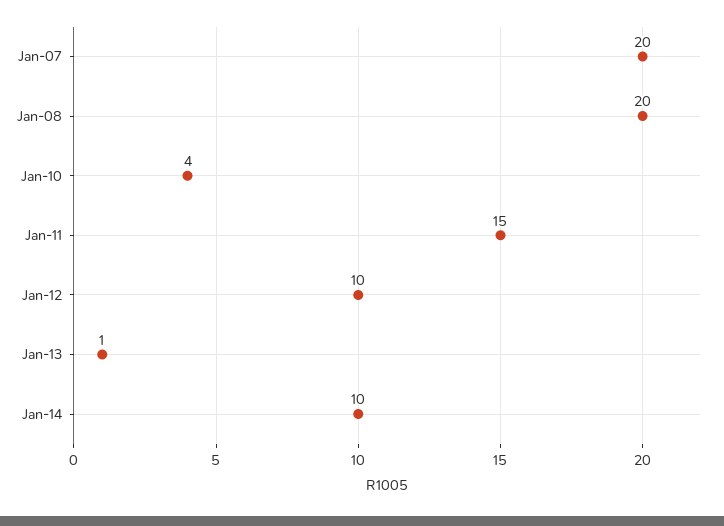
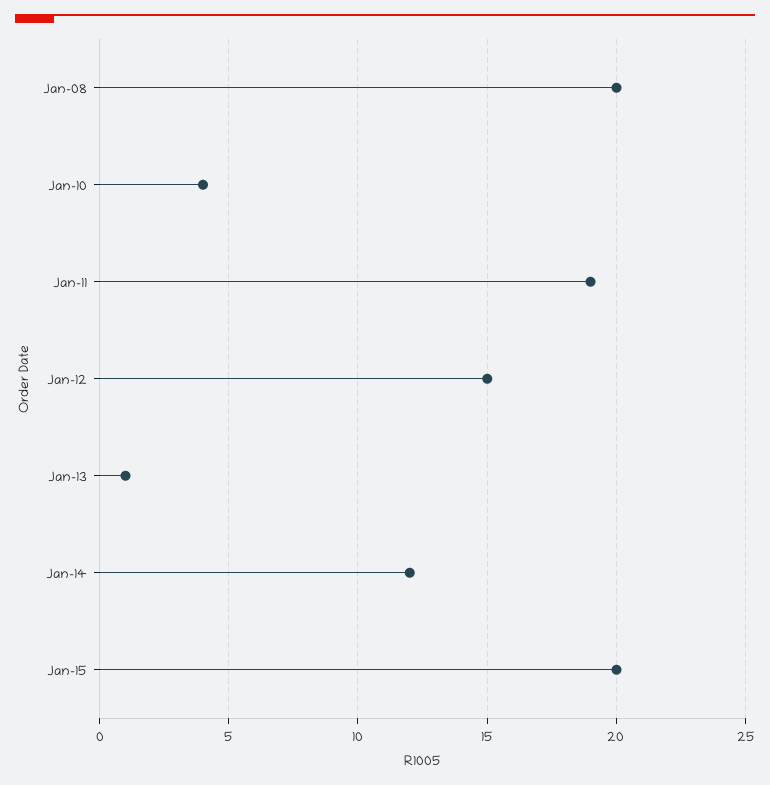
Jan-07: 20 -> none
Jan-11: 15 -> 19
Jan-12: 10 -> 15
Jan-14: 10 -> 12
Jan-15: none -> 20

